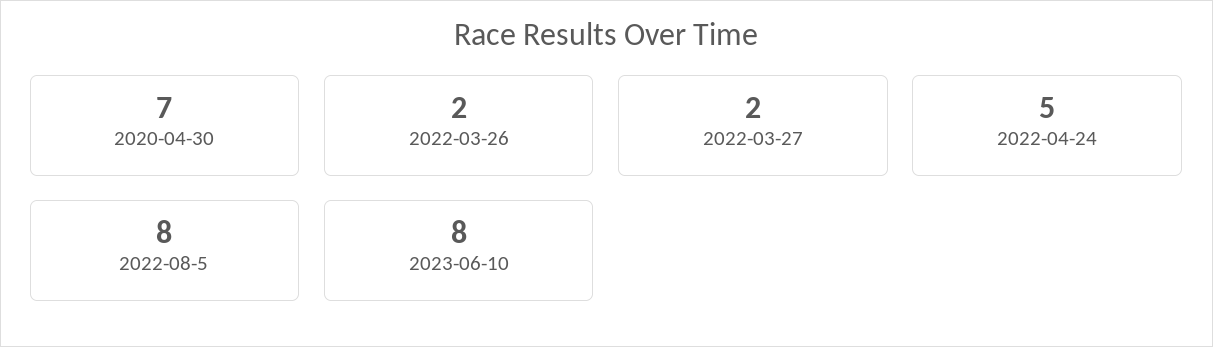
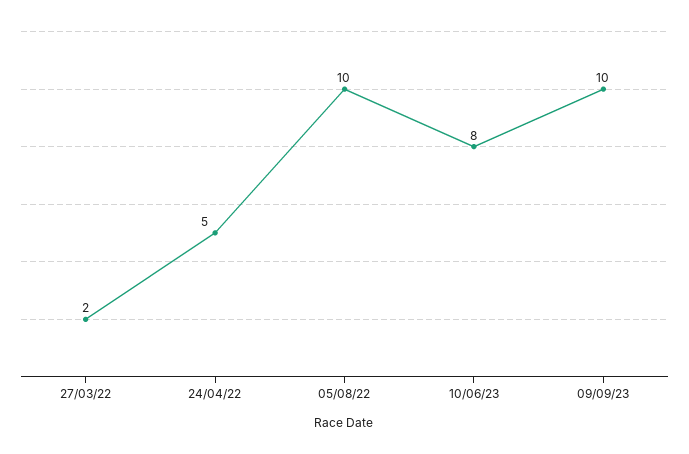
2020-04-30: 7 -> none
2022-03-26: 2 -> none
2022-08-5: 8 -> 10
09/09/23: none -> 10

